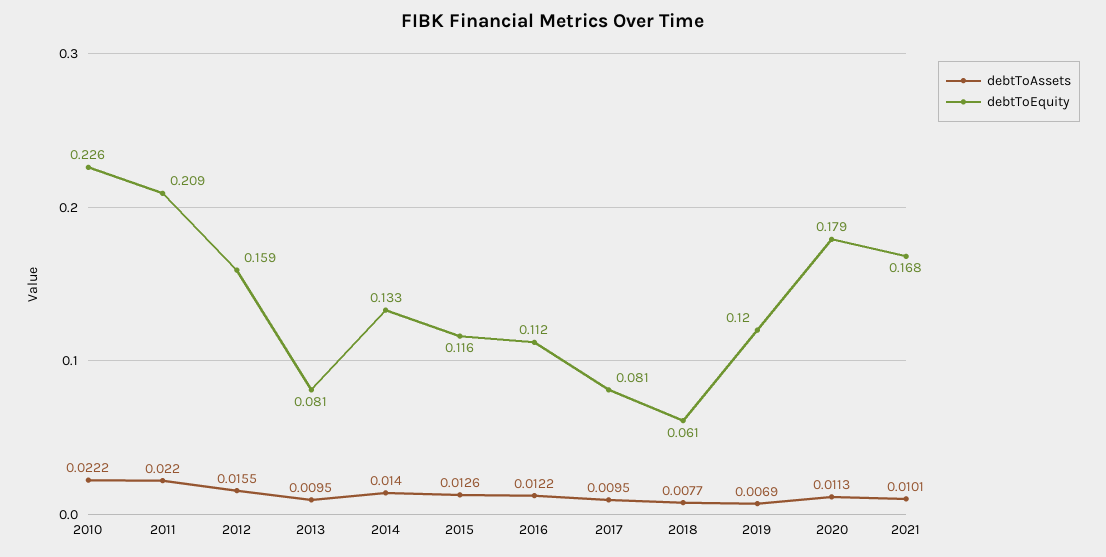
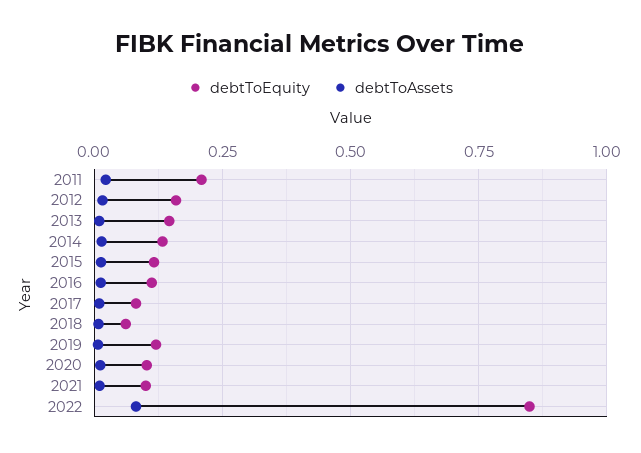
debtToAssets, 2010: 0.0222 -> none
debtToEquity, 2010: 0.226 -> none
debtToEquity, 2013: 0.081 -> 0.15
debtToEquity, 2020: 0.179 -> 0.1
debtToEquity, 2021: 0.168 -> 0.1
debtToEquity, 2022: none -> 0.85
debtToAssets, 2022: none -> 0.075

